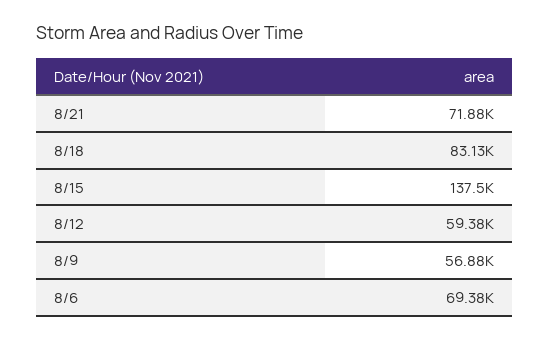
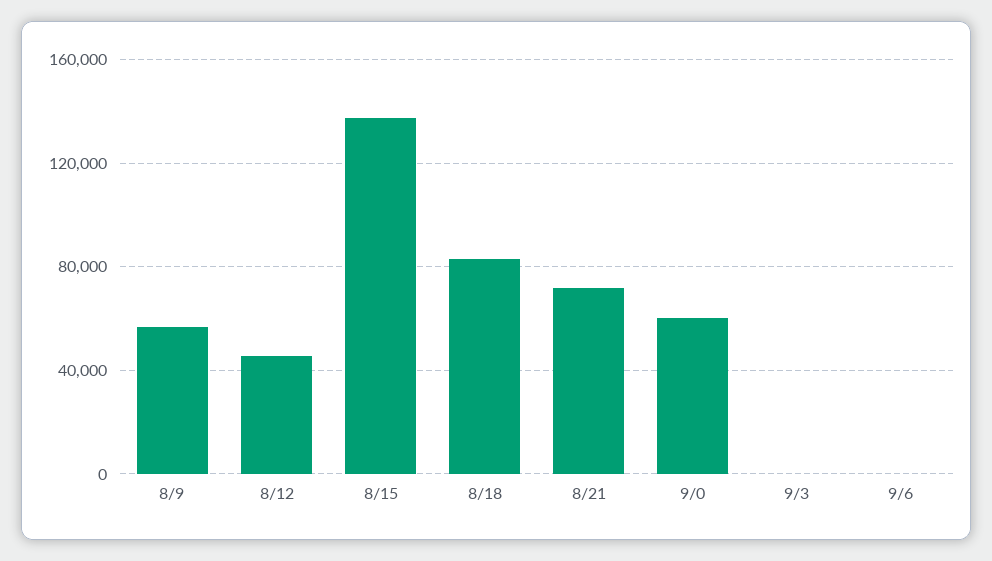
8/12: 59380 -> 45000
8/6: 69380 -> none
9/0: none -> 60000
9/3: none -> 0
9/6: none -> 0

